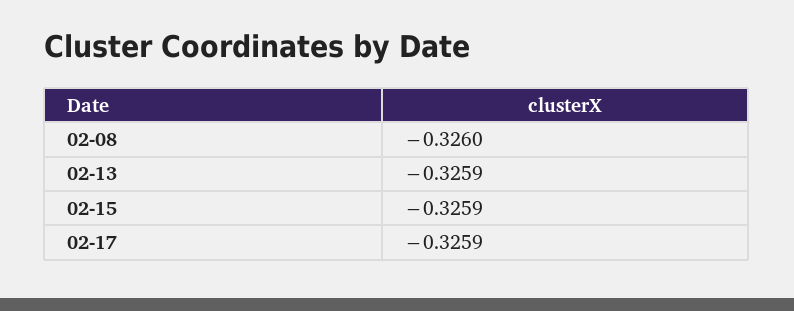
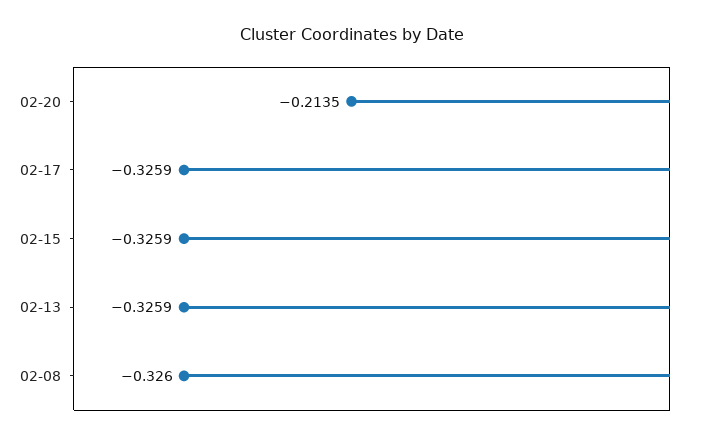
02-20: none -> -0.2135

